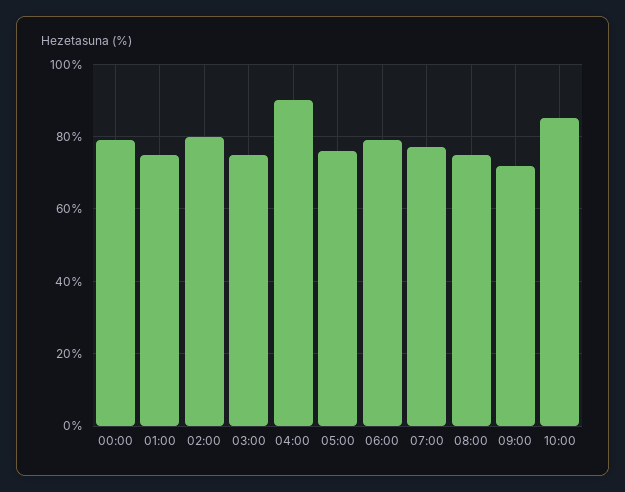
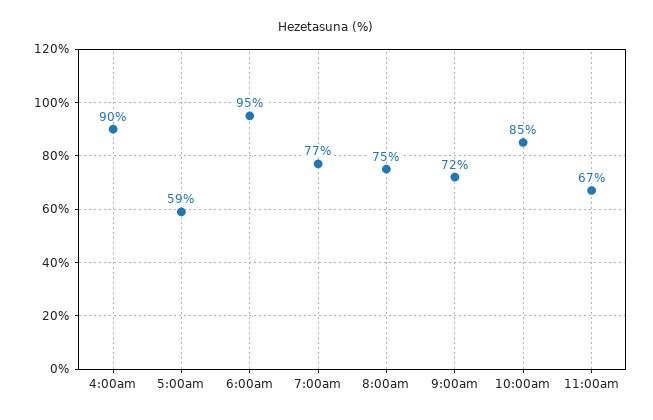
00:00: 80 -> none
01:00: 75 -> none
02:00: 80 -> none
03:00: 75 -> none
05:00: 75 -> 59
06:00: 80 -> 95
11:00am: none -> 67

